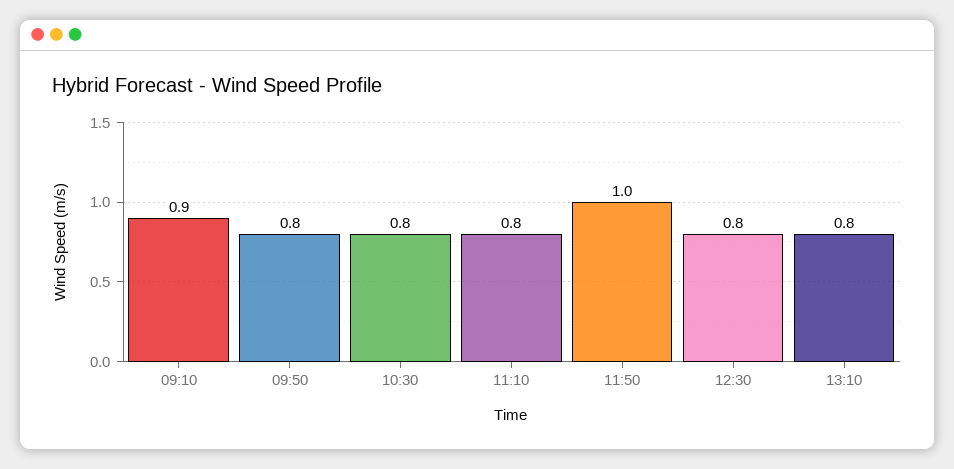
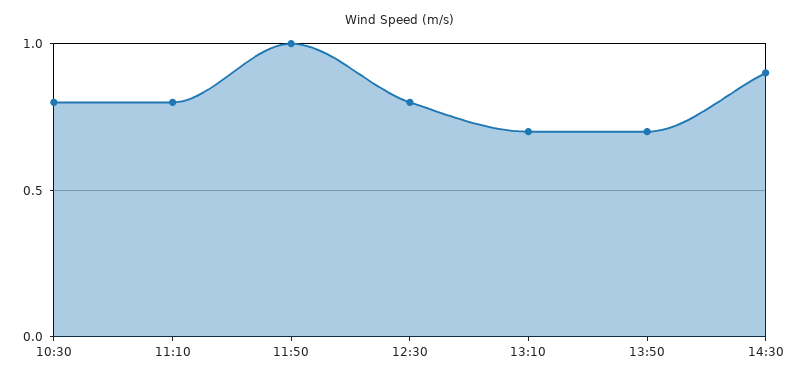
09:10: 0.9 -> none
09:50: 0.8 -> none
13:10: 0.8 -> 0.7
13:50: none -> 0.7
14:30: none -> 0.9

